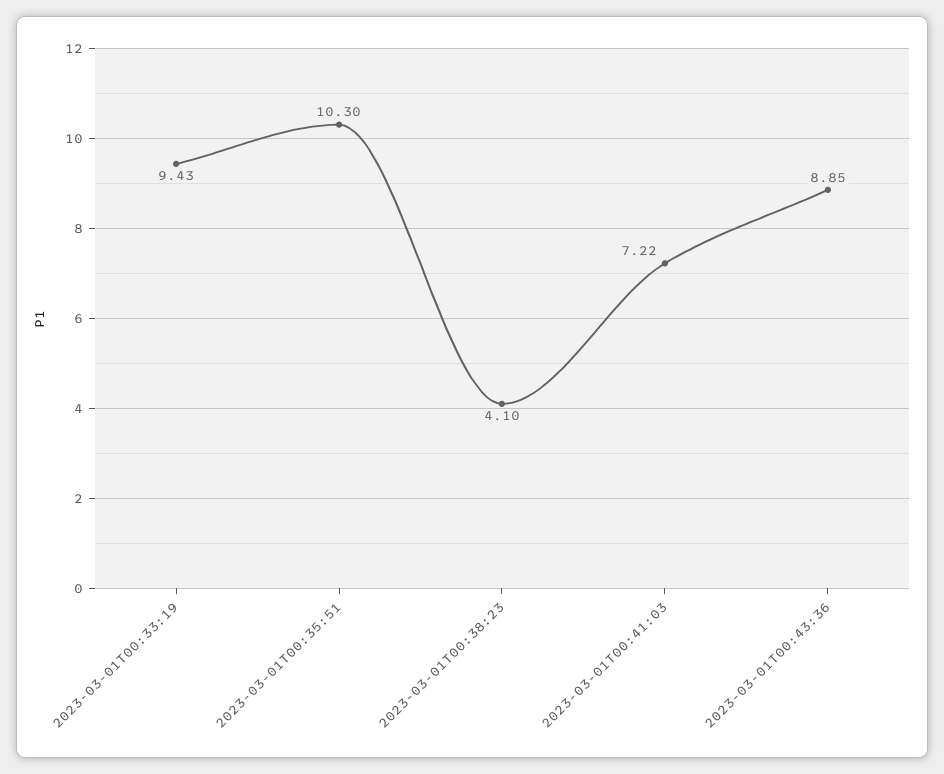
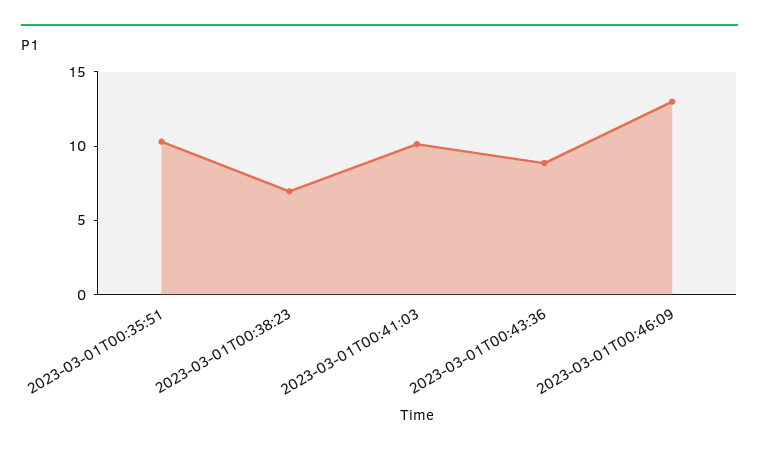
2023-03-01T00:33:19: 9.43 -> none
2023-03-01T00:38:23: 4.1 -> 7
2023-03-01T00:41:03: 7.22 -> 10
2023-03-01T00:46:09: none -> 13

